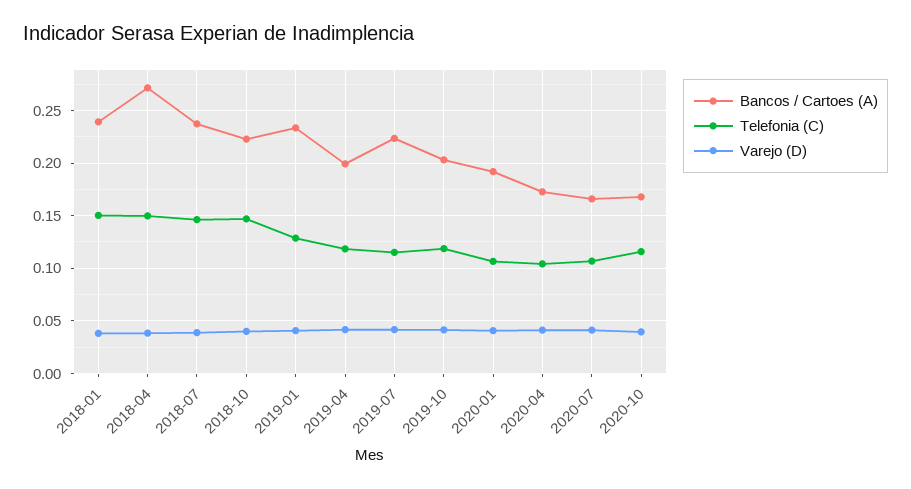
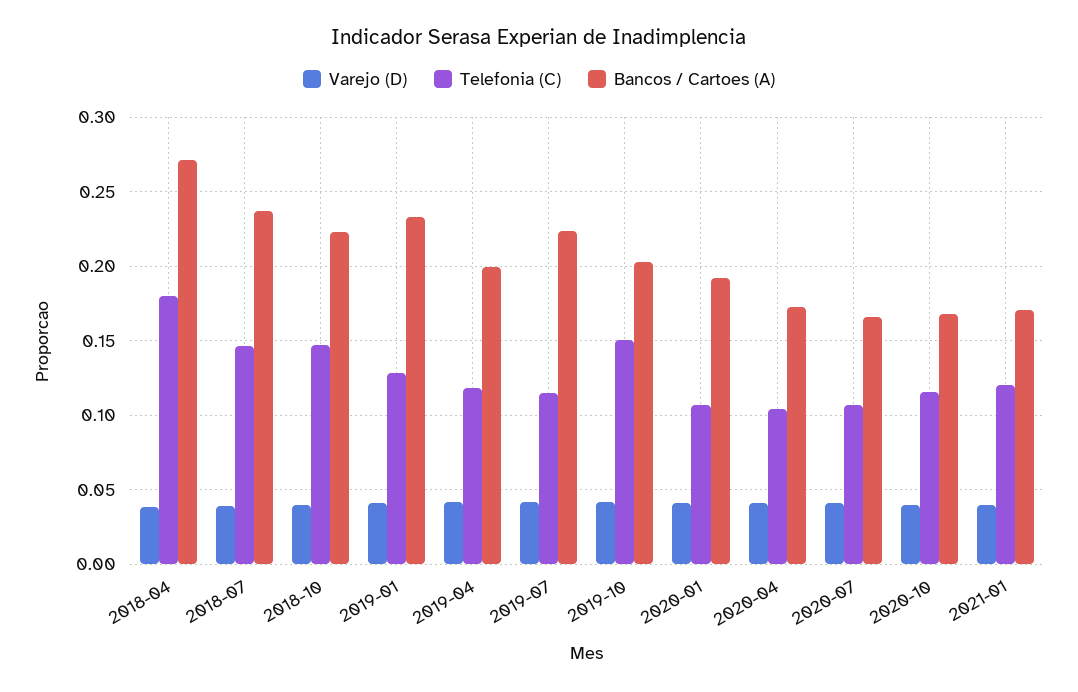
Bancos / Cartoes (A), 2018-01: 0.24 -> none
Telefonia (C), 2018-01: 0.15 -> none
Varejo (D), 2018-01: 0.04 -> none
Telefonia (C), 2018-04: 0.15 -> 0.18
Telefonia (C), 2019-10: 0.12 -> 0.15
Varejo (D), 2021-01: none -> 0.04
Telefonia (C), 2021-01: none -> 0.12
Bancos / Cartoes (A), 2021-01: none -> 0.17

